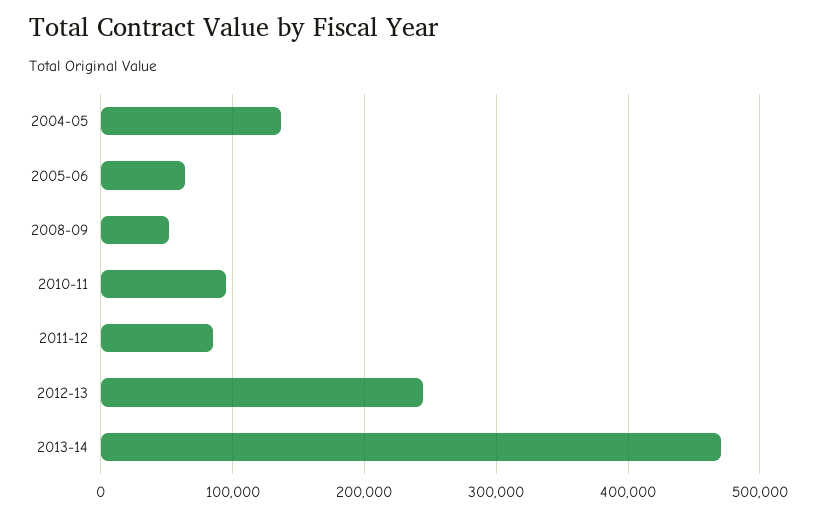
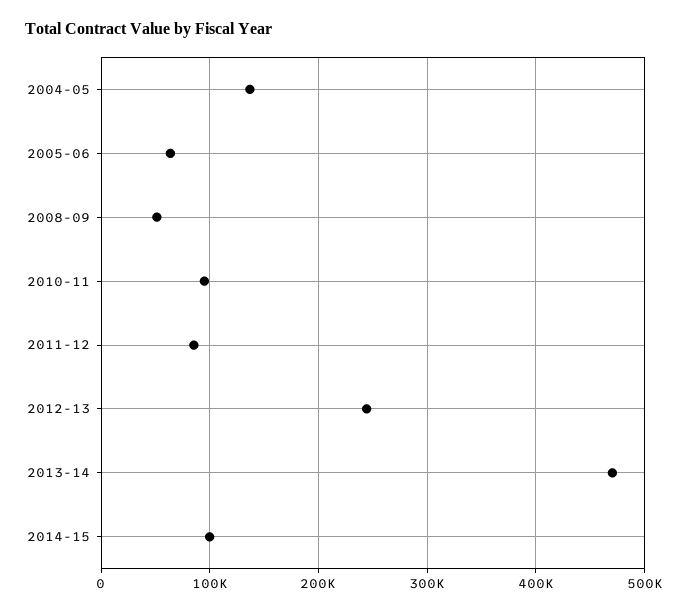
2014-15: none -> 100000

